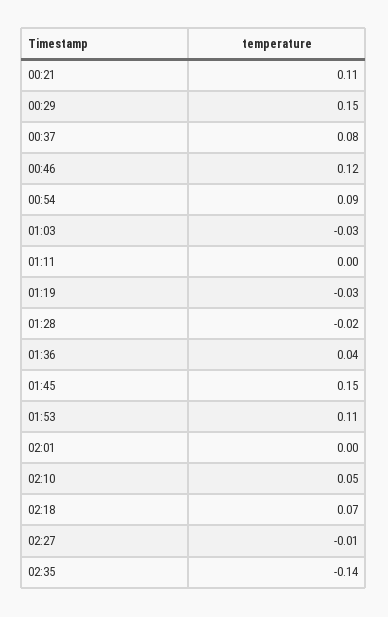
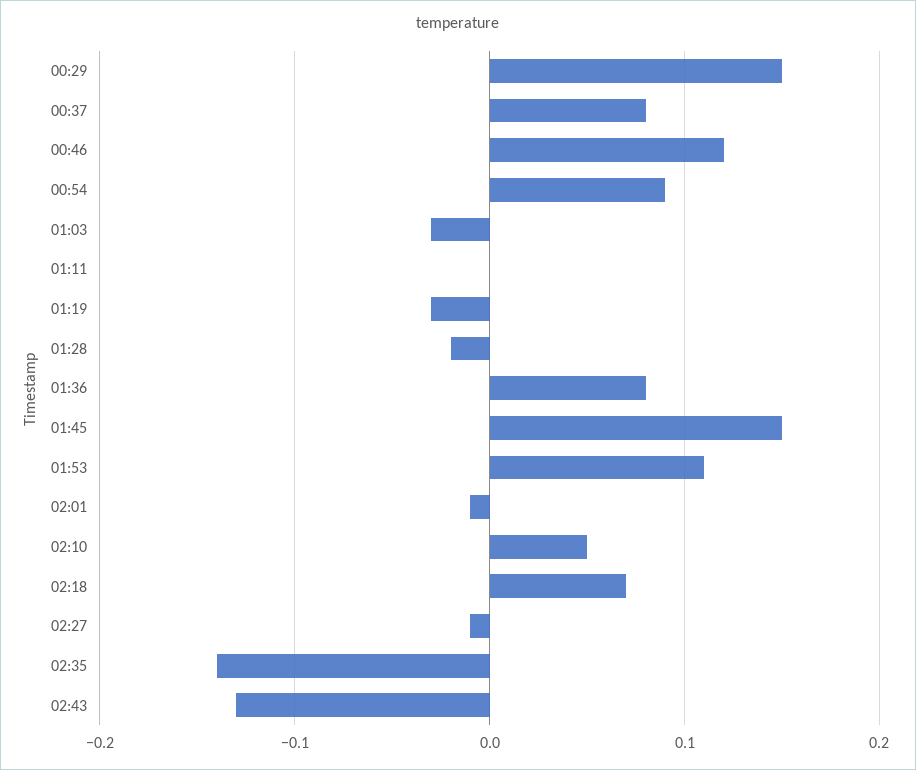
00:21: 0.11 -> none
01:36: 0.04 -> 0.08
02:01: 0 -> -0.01
02:43: none -> -0.13

